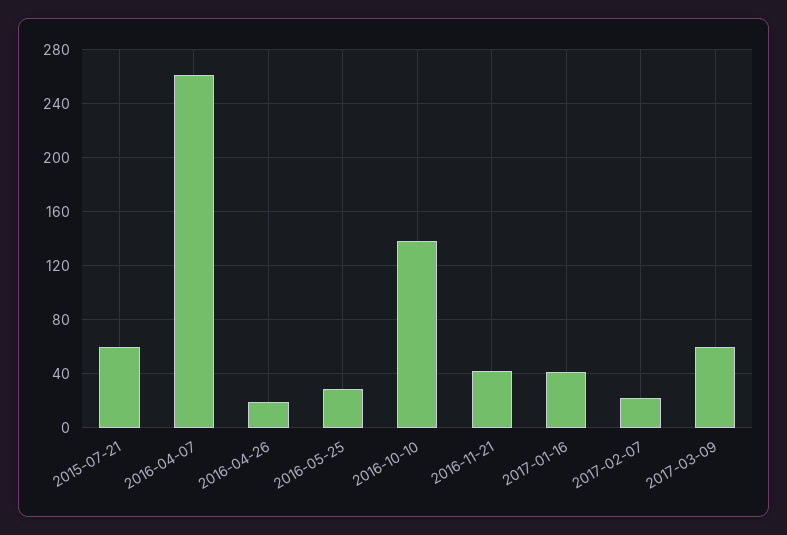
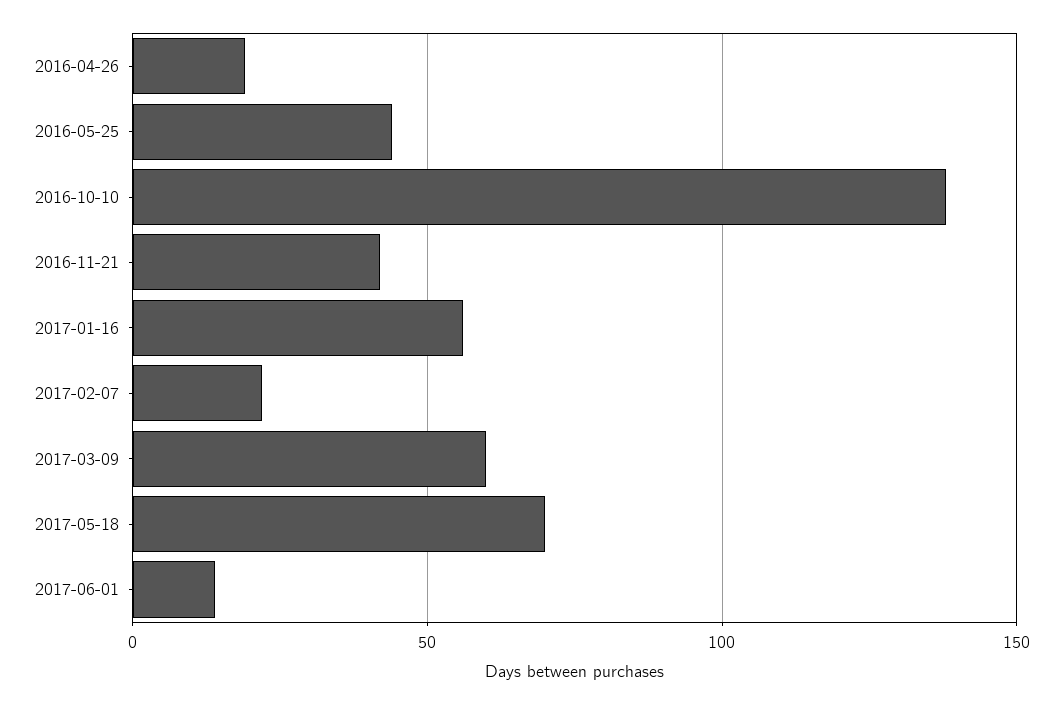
2015-07-21: 60 -> none
2016-04-07: 260 -> none
2016-05-25: 30 -> 45
2017-01-16: 40 -> 55
2017-05-18: none -> 70
2017-06-01: none -> 15

